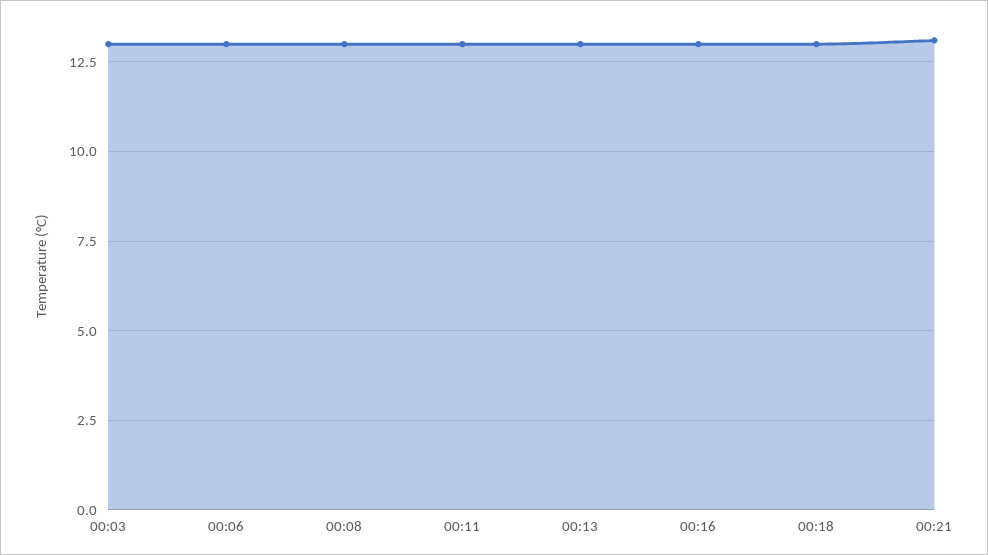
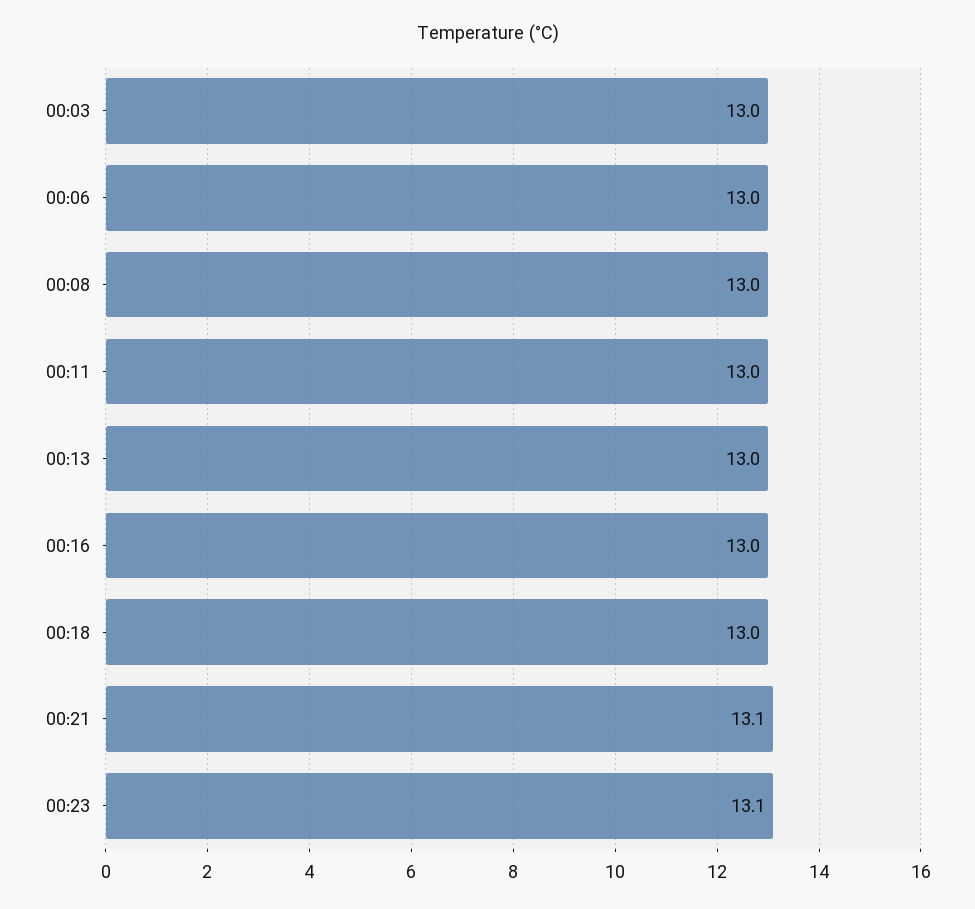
00:23: none -> 13.1

